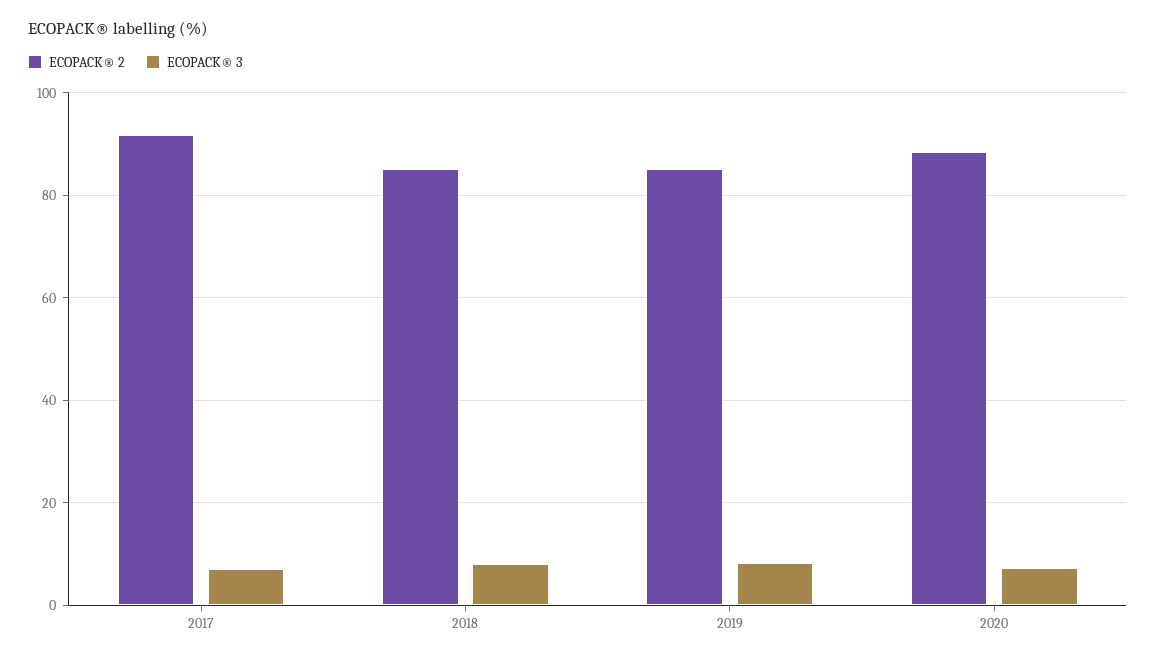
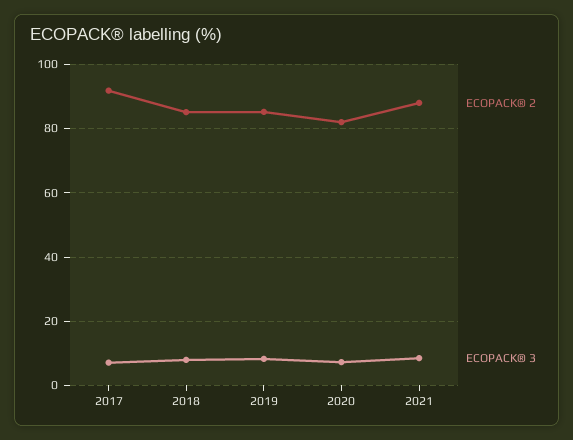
ECOPACK® 2, 2020: 88 -> 82
ECOPACK® 2, 2021: none -> 88
ECOPACK® 3, 2021: none -> 8

